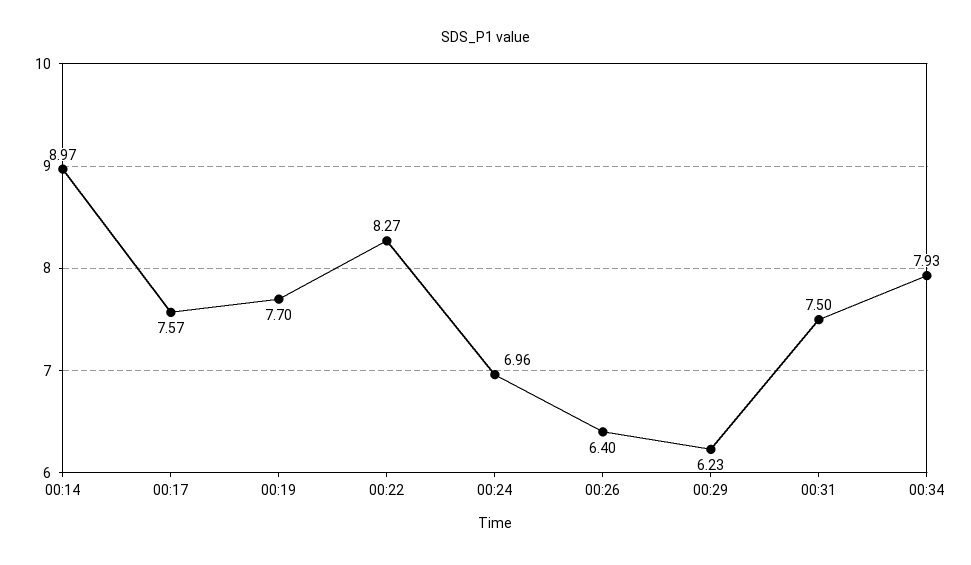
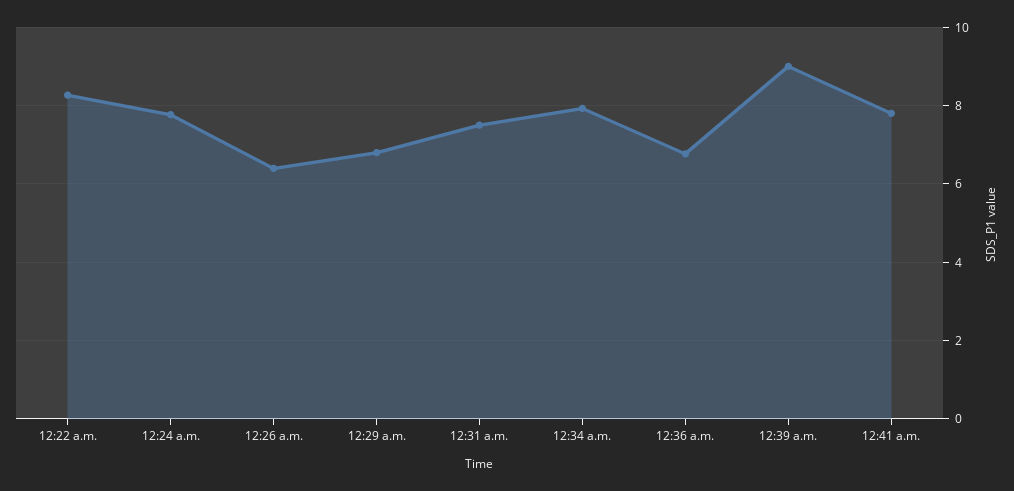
00:14: 8.97 -> none
00:17: 7.57 -> none
00:19: 7.7 -> none
00:24: 6.96 -> 7.8
00:29: 6.23 -> 6.8
12:36 a.m.: none -> 6.8
12:39 a.m.: none -> 9
12:41 a.m.: none -> 7.8

